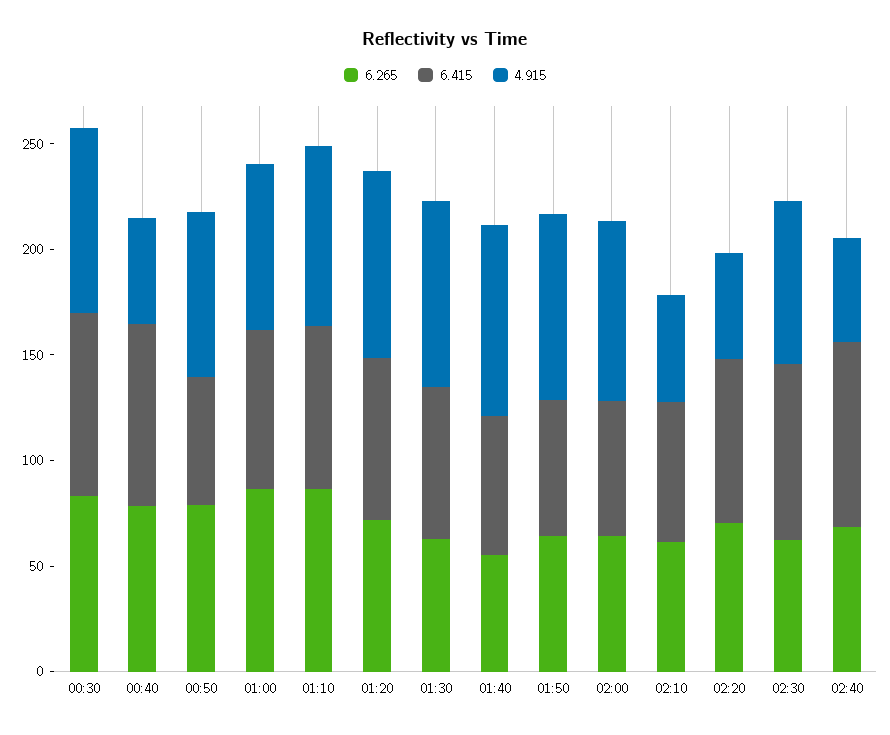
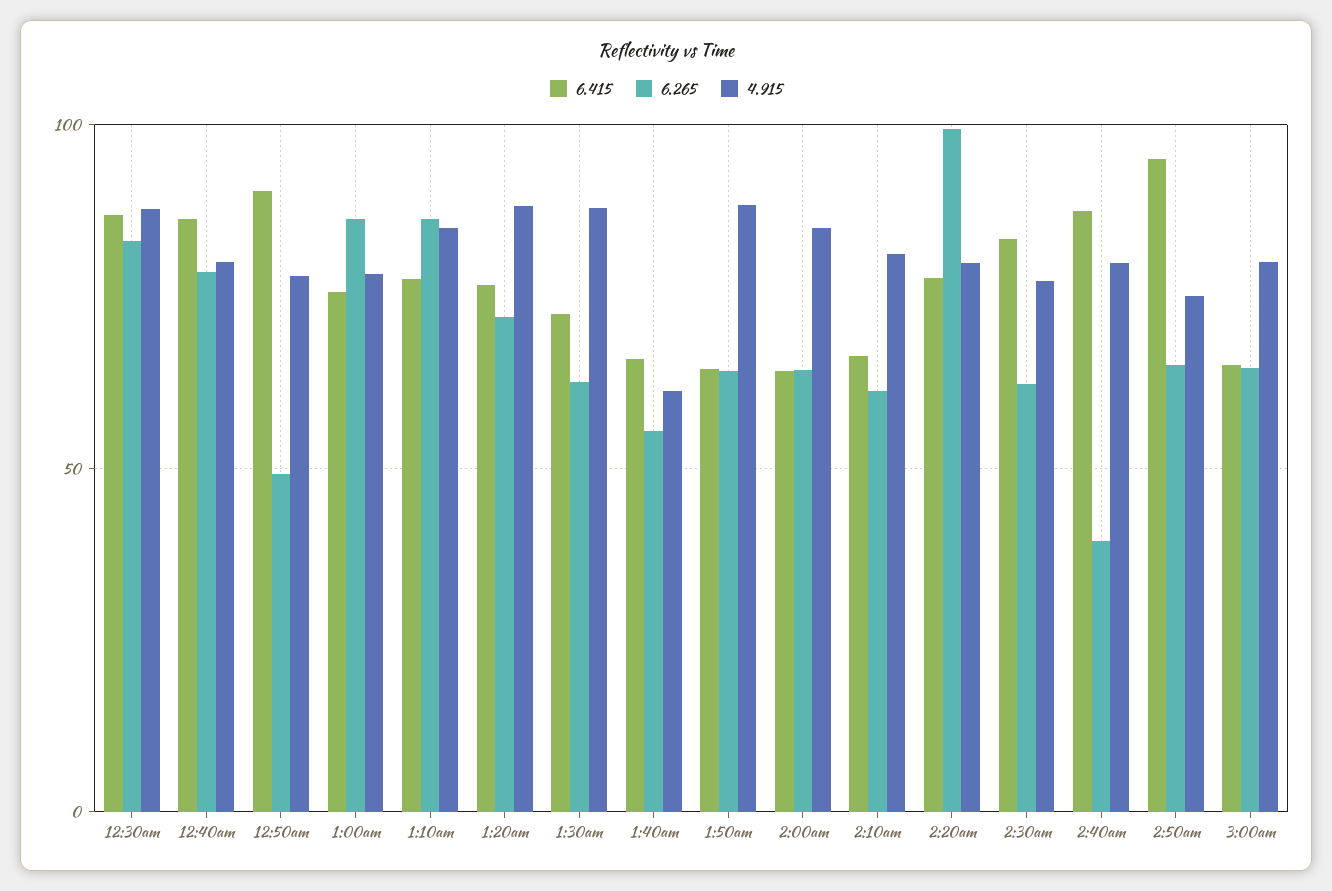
4.915, 00:40: 50 -> 80
6.265, 00:50: 80 -> 50
6.415, 00:50: 60 -> 90
4.915, 01:40: 90 -> 60
4.915, 02:10: 50 -> 80
6.265, 02:20: 70 -> 100
4.915, 02:20: 50 -> 80
6.265, 02:40: 70 -> 40
4.915, 02:40: 50 -> 80
6.415, 2:50am: none -> 95
6.265, 2:50am: none -> 65
4.915, 2:50am: none -> 75
6.415, 3:00am: none -> 65
6.265, 3:00am: none -> 65
4.915, 3:00am: none -> 80

